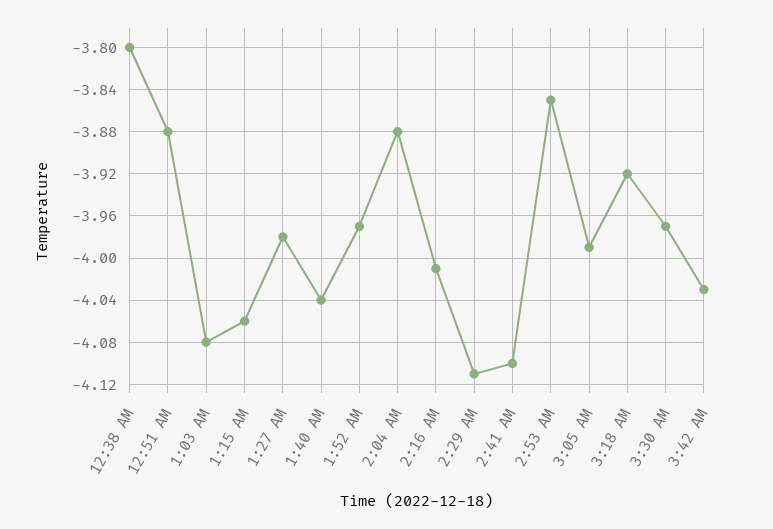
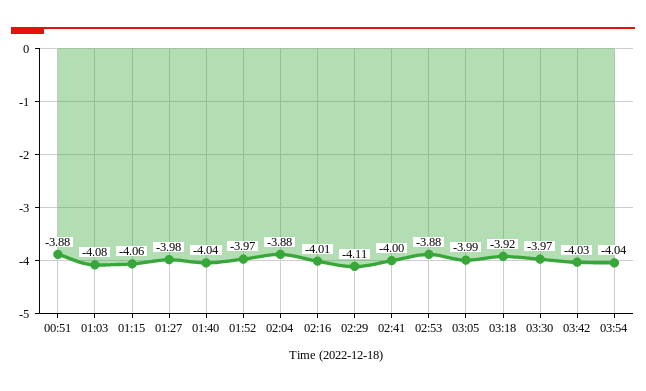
12:38 AM: -3.8 -> none
2:41 AM: -4.1 -> -4
2:53 AM: -3.85 -> -3.88
03:54: none -> -4.04

